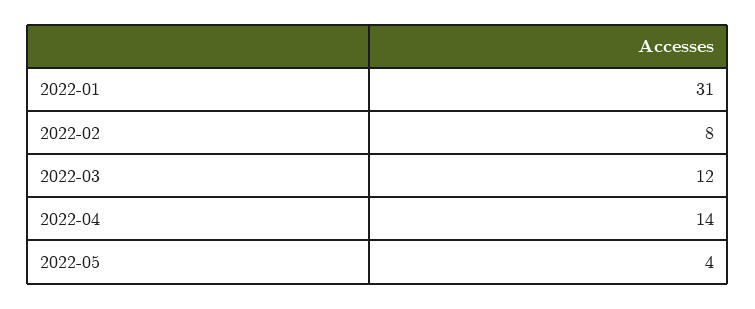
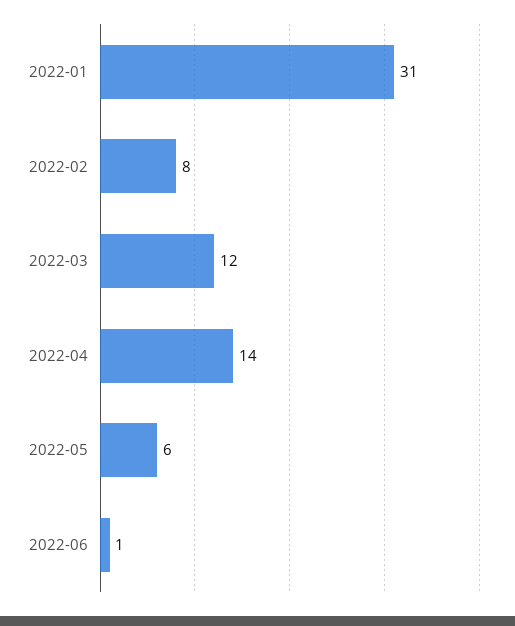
2022-05: 4 -> 6
2022-06: none -> 1

